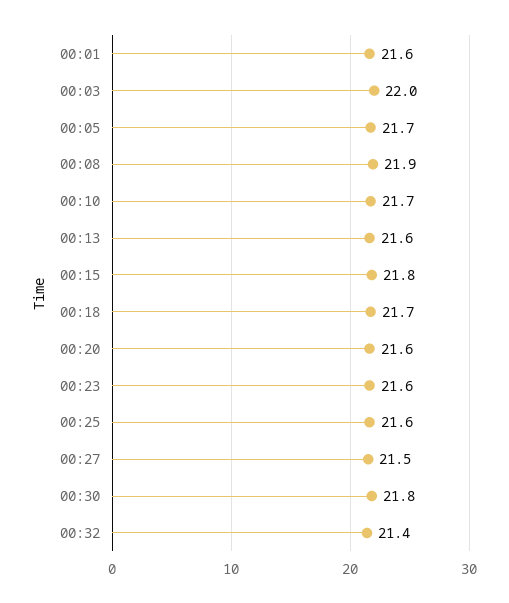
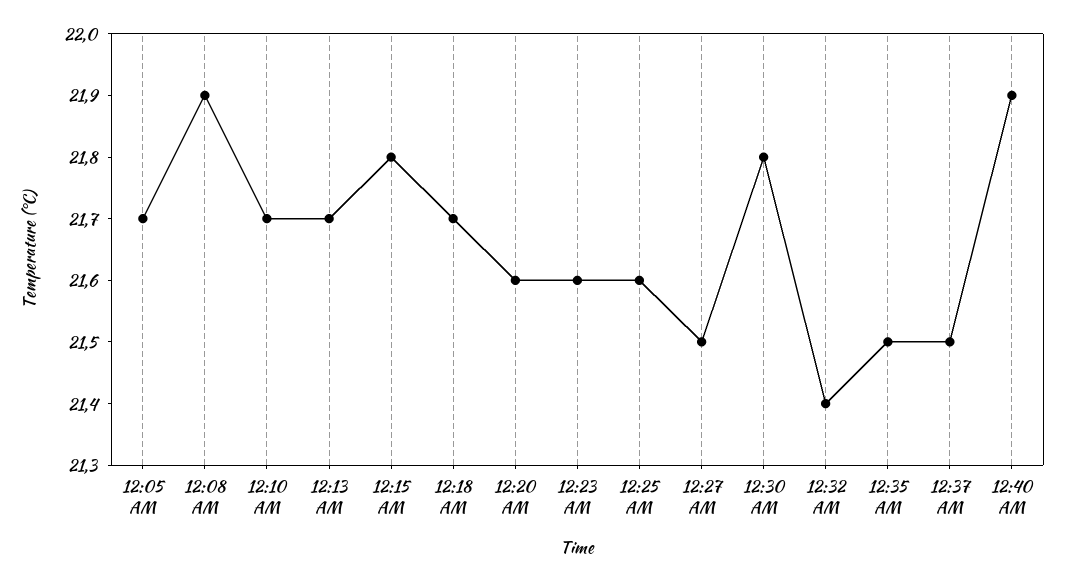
00:01: 21.6 -> none
00:03: 22 -> none
00:13: 21.6 -> 21.7
12:35 AM: none -> 21.5
12:37 AM: none -> 21.5
12:40 AM: none -> 21.9

